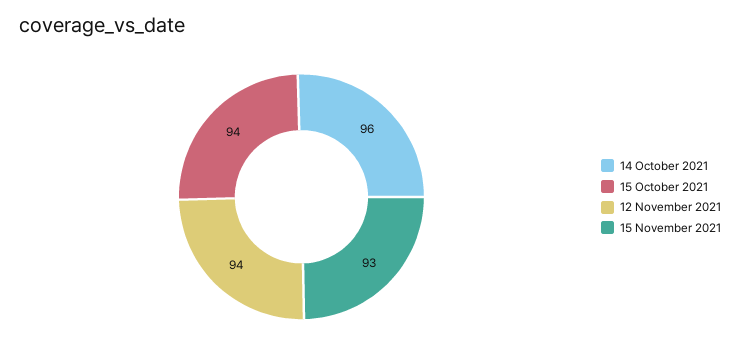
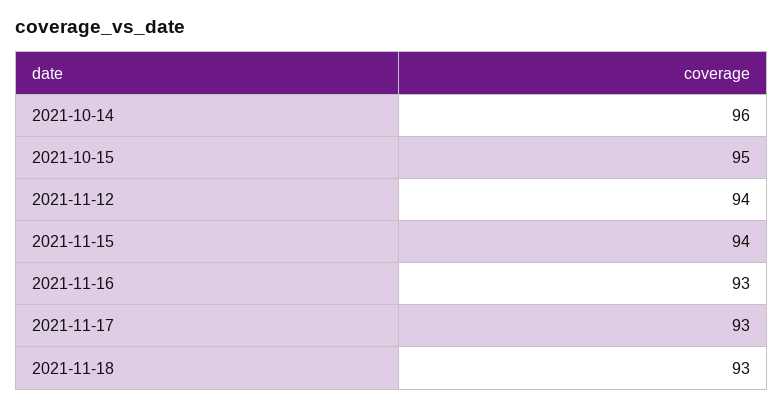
15 October 2021: 94 -> 95
15 November 2021: 93 -> 94
2021-11-16: none -> 93
2021-11-17: none -> 93
2021-11-18: none -> 93

